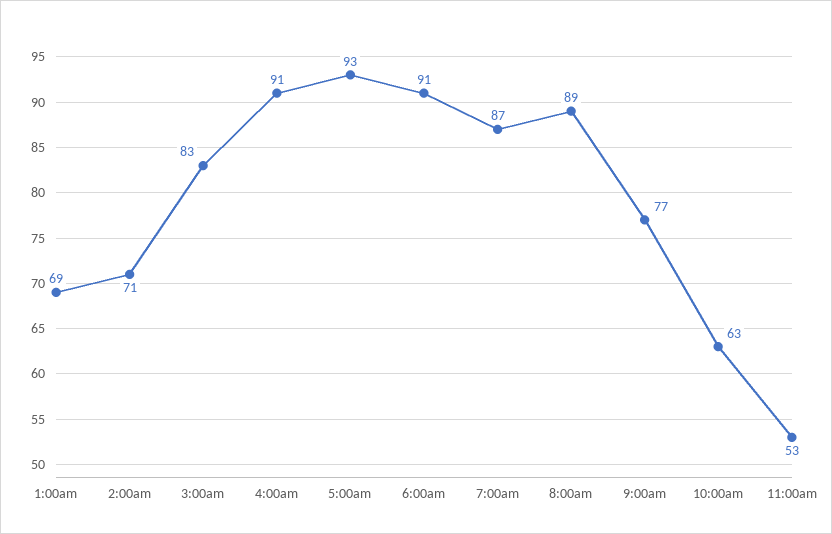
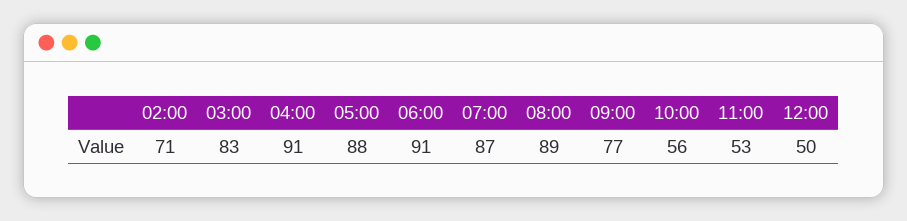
1:00am: 69 -> none
5:00am: 93 -> 88
10:00am: 63 -> 56
12:00: none -> 50

